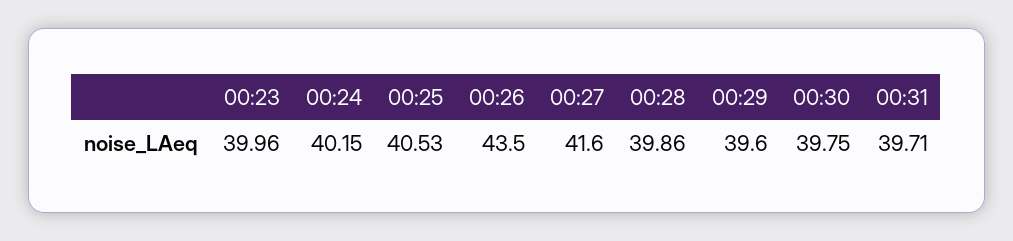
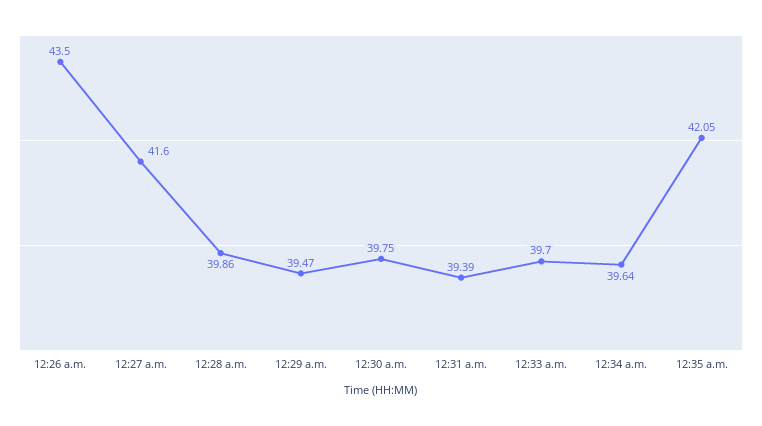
00:23: 39.96 -> none
00:24: 40.15 -> none
00:25: 40.53 -> none
00:29: 39.6 -> 39.47
00:31: 39.71 -> 39.39
12:33 a.m.: none -> 39.7
12:34 a.m.: none -> 39.64
12:35 a.m.: none -> 42.05

